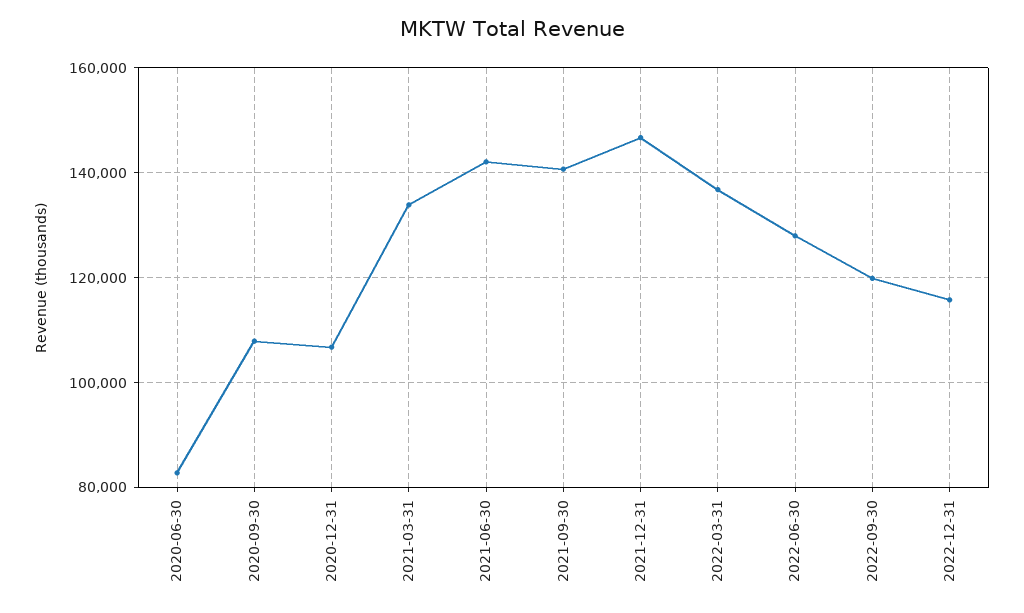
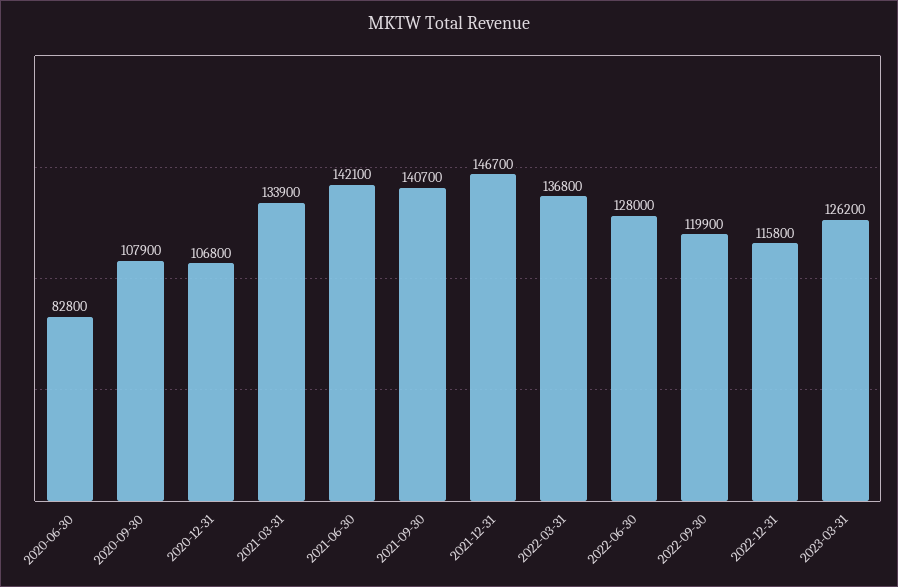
2023-03-31: none -> 126200

